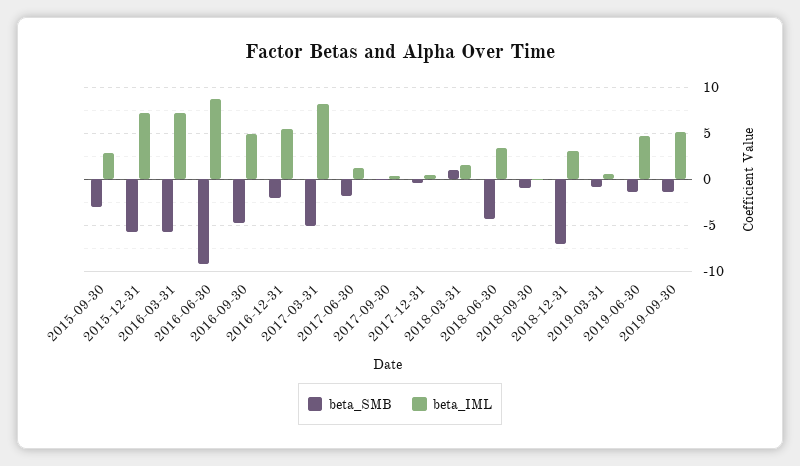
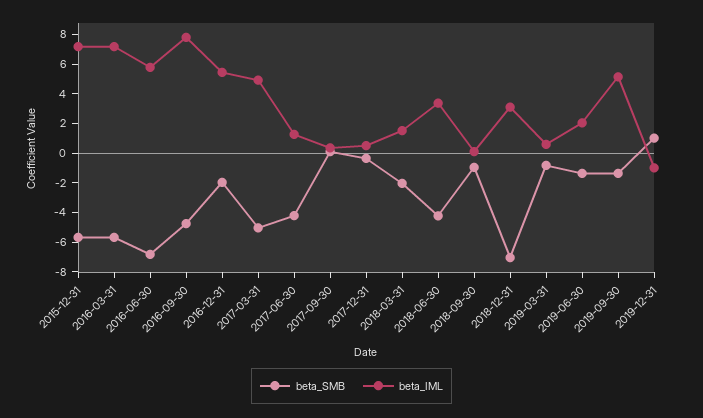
beta_SMB, 2015-09-30: -3 -> none
beta_IML, 2015-09-30: 3 -> none
beta_SMB, 2016-06-30: -9 -> -7
beta_IML, 2016-06-30: 9 -> 6
beta_IML, 2016-09-30: 5 -> 8
beta_IML, 2017-03-31: 8 -> 5
beta_SMB, 2017-06-30: -2 -> -4
beta_SMB, 2018-03-31: 1 -> -2
beta_IML, 2019-06-30: 5 -> 2
beta_SMB, 2019-12-31: none -> 1
beta_IML, 2019-12-31: none -> -1

